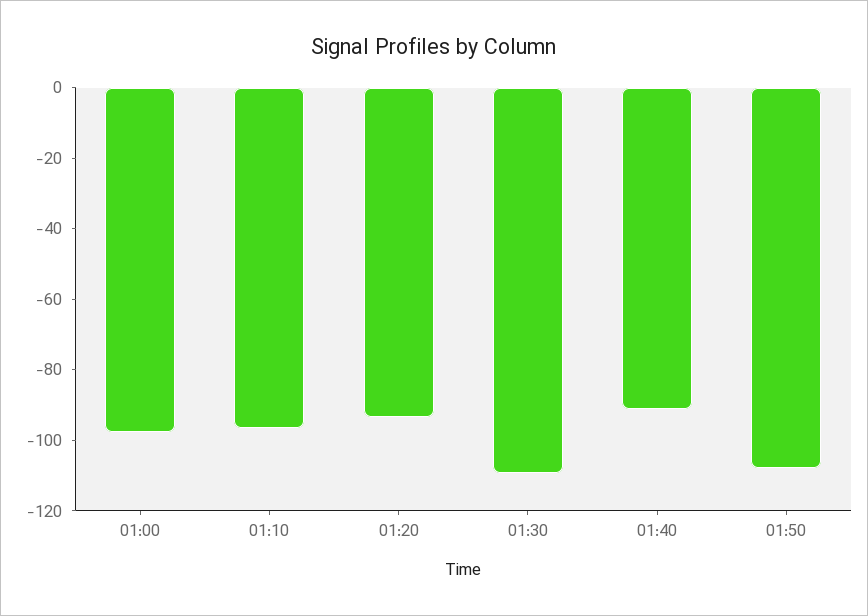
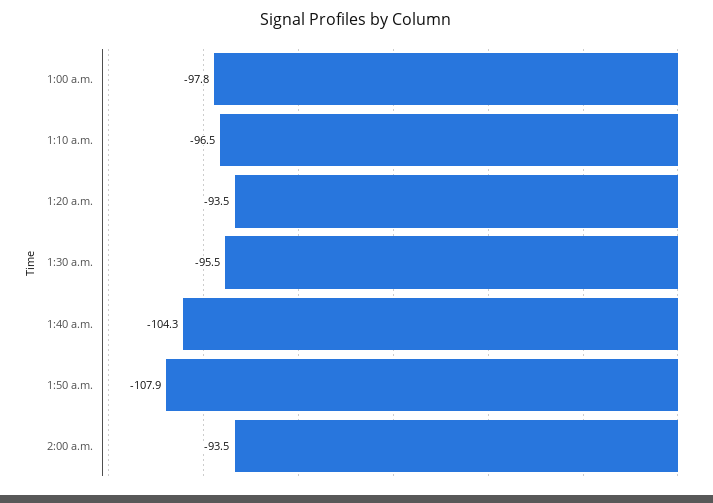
01:30: -110 -> -95.5
01:40: -90 -> -104.3
2:00 a.m.: none -> -93.5

